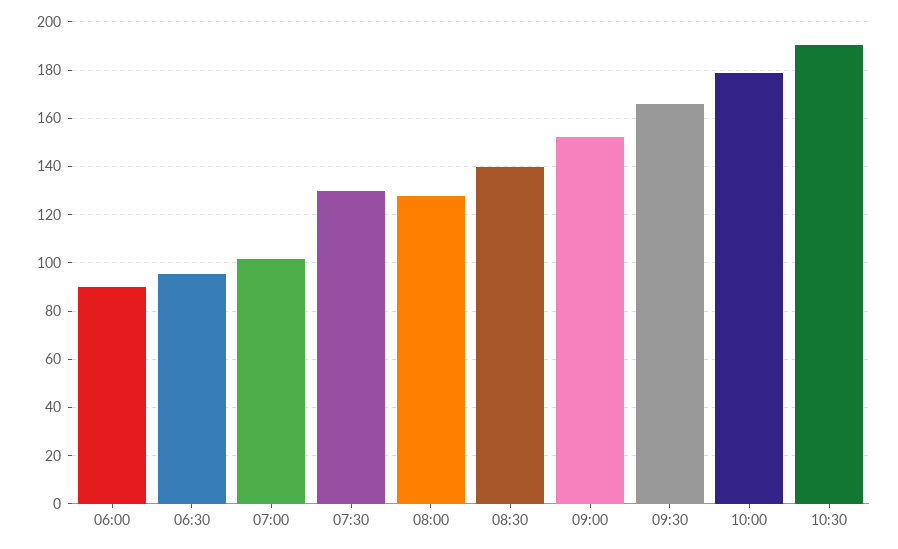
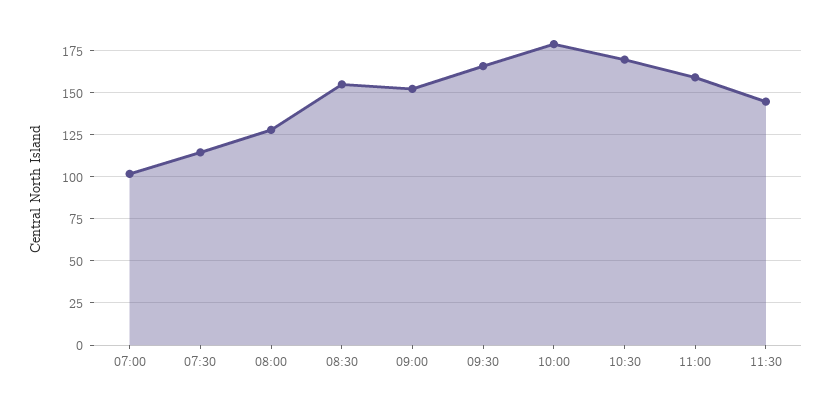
06:00: 90 -> none
06:30: 95 -> none
07:30: 130 -> 115
08:30: 140 -> 155
10:30: 190 -> 170
11:00: none -> 160
11:30: none -> 145

